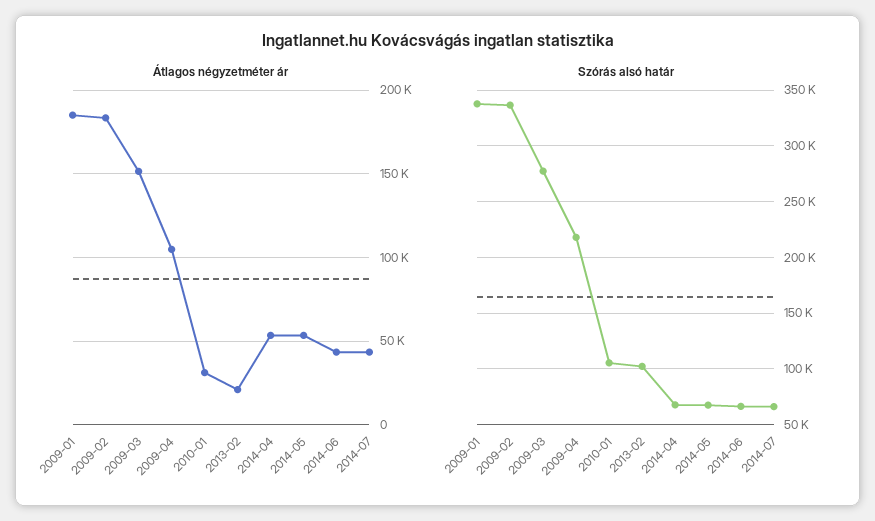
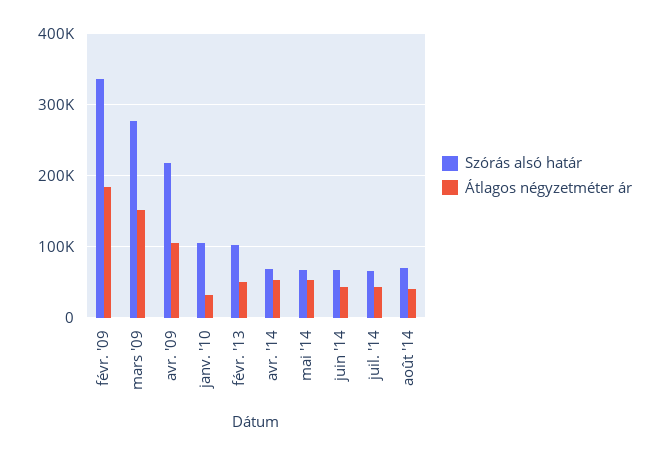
Átlagos négyzetméter ár, 2009-01: 185000 -> none
Átlagos négyzetméter ár, 2013-02: 20000 -> 50000
Szórás alsó határ, 2009-01: 340000 -> none
Szórás alsó határ, août '14: none -> 70000
Átlagos négyzetméter ár, août '14: none -> 40000

